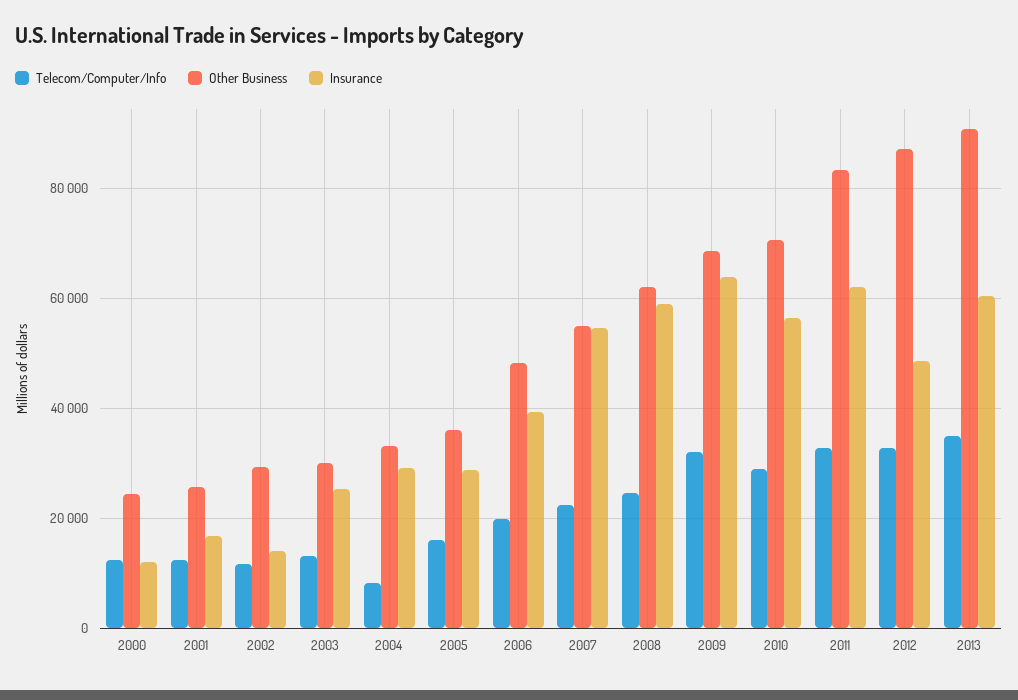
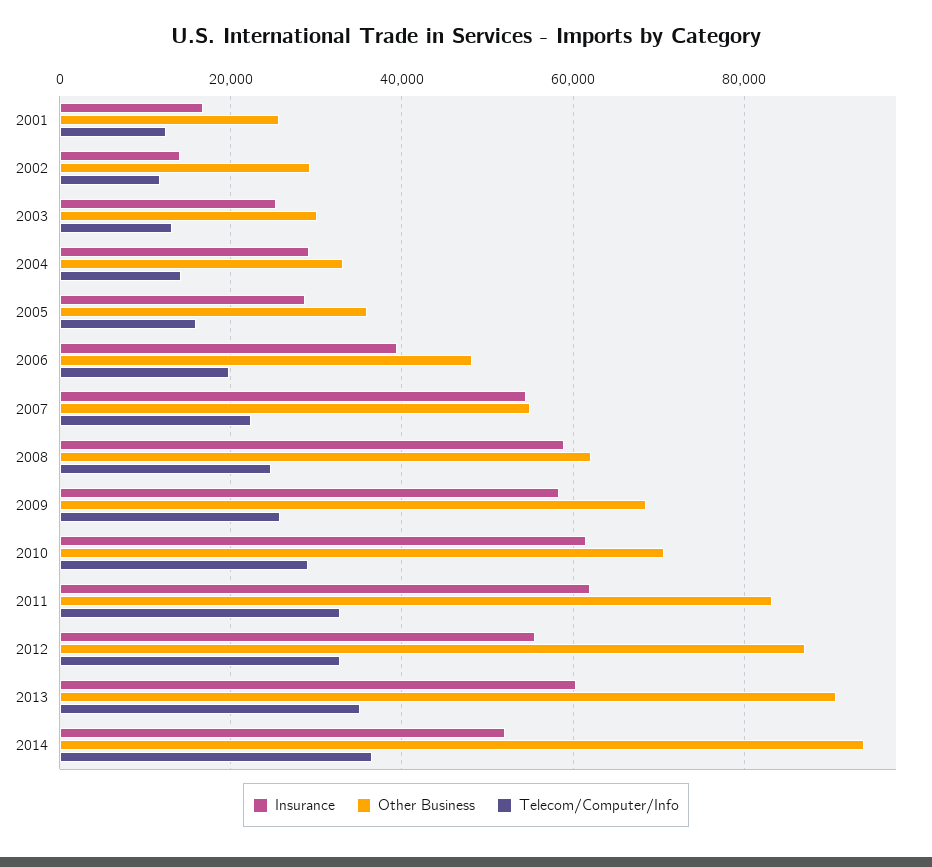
Telecom/Computer/Info, 2000: 12000 -> none
Other Business, 2000: 24000 -> none
Insurance, 2000: 12000 -> none
Telecom/Computer/Info, 2004: 8000 -> 14000
Telecom/Computer/Info, 2009: 32000 -> 26000
Insurance, 2009: 64000 -> 58000
Insurance, 2010: 56000 -> 62000
Insurance, 2012: 48000 -> 56000
Insurance, 2014: none -> 52000
Other Business, 2014: none -> 94000
Telecom/Computer/Info, 2014: none -> 36000

